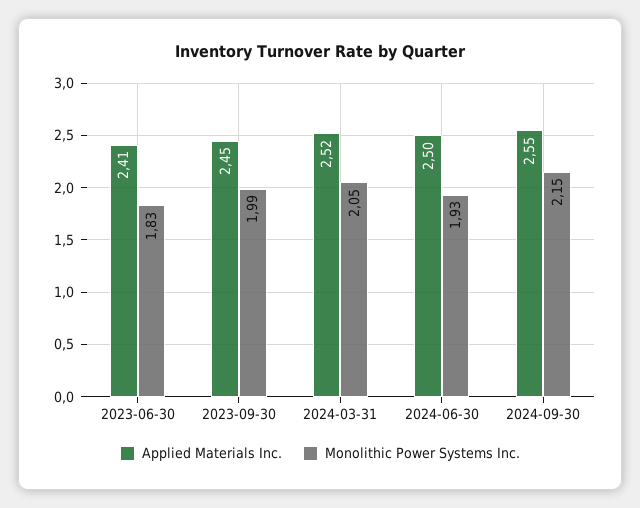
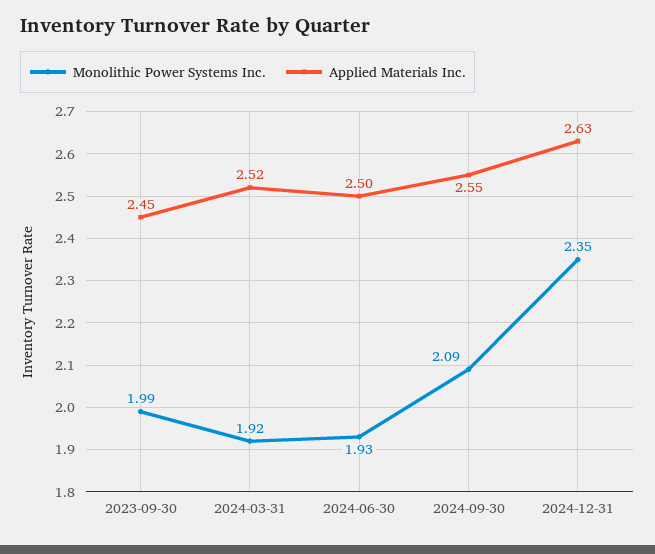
Applied Materials Inc., 2023-06-30: 2.41 -> none
Monolithic Power Systems Inc., 2023-06-30: 1.83 -> none
Monolithic Power Systems Inc., 2024-03-31: 2.05 -> 1.92
Monolithic Power Systems Inc., 2024-09-30: 2.15 -> 2.09
Monolithic Power Systems Inc., 2024-12-31: none -> 2.35
Applied Materials Inc., 2024-12-31: none -> 2.63

